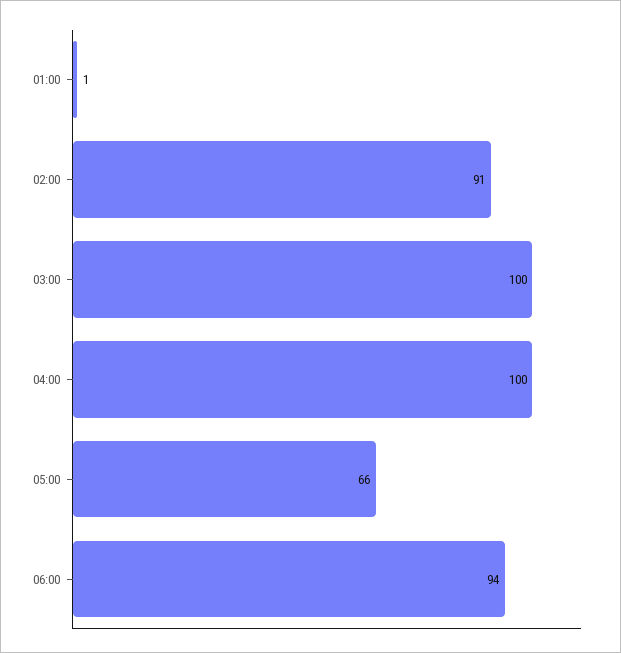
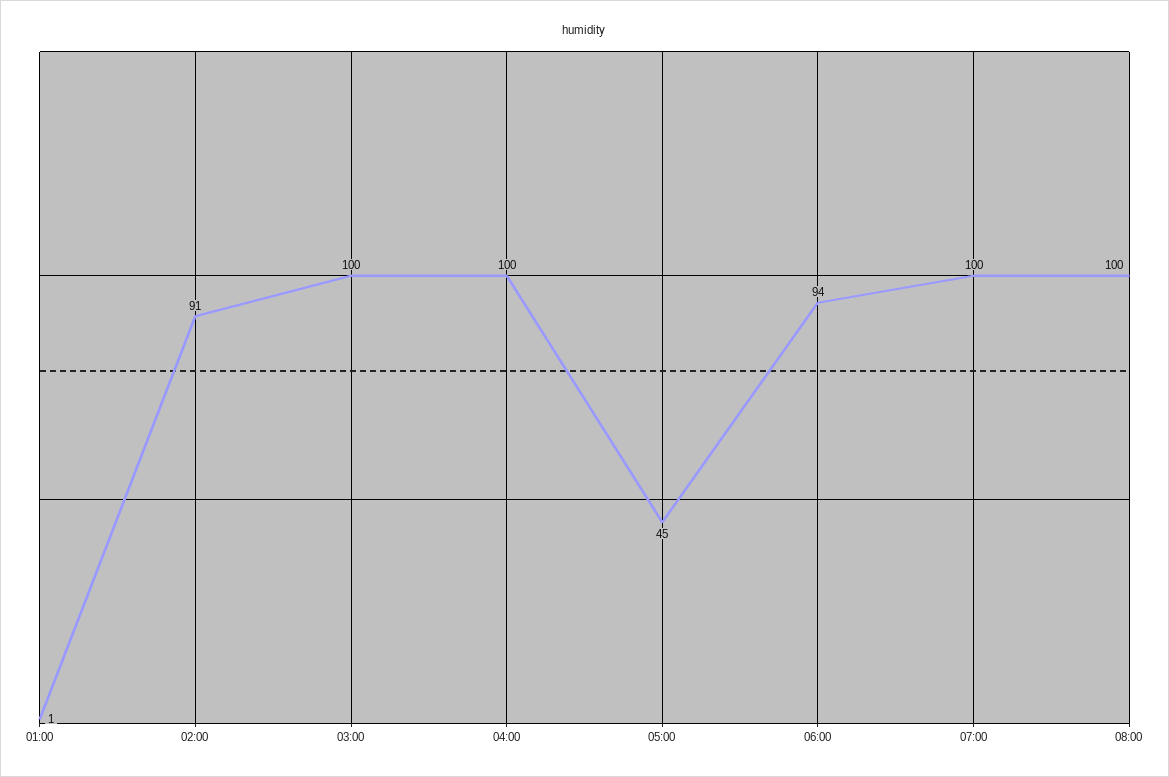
05:00: 66 -> 45
07:00: none -> 100
08:00: none -> 100

